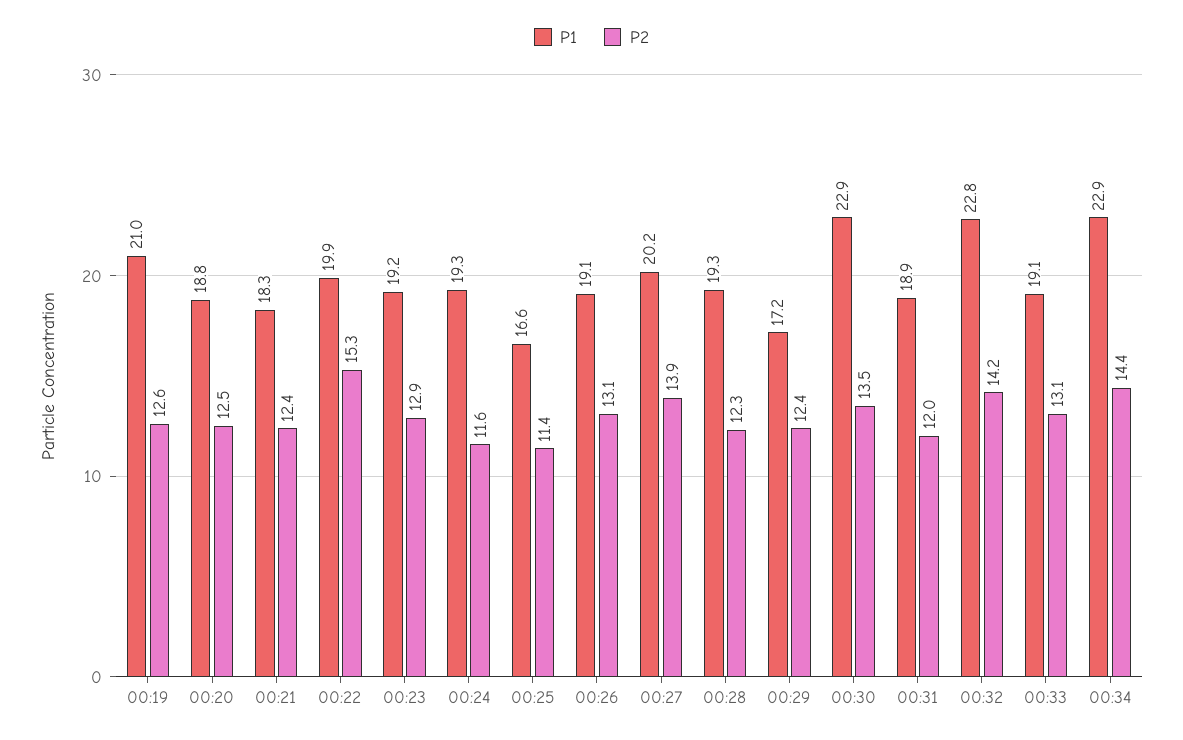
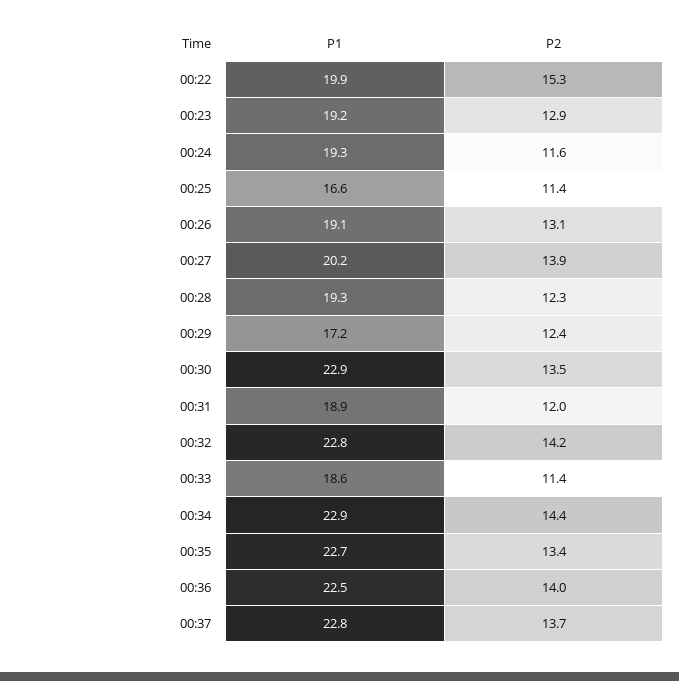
P1, 00:19: 21 -> none
P2, 00:19: 12.6 -> none
P1, 00:20: 18.8 -> none
P2, 00:20: 12.5 -> none
P1, 00:21: 18.3 -> none
P2, 00:21: 12.4 -> none
P1, 00:33: 19.1 -> 18.6
P2, 00:33: 13.1 -> 11.4
P1, 00:35: none -> 22.7
P2, 00:35: none -> 13.4
P1, 00:36: none -> 22.5
P2, 00:36: none -> 14
P1, 00:37: none -> 22.8
P2, 00:37: none -> 13.7

